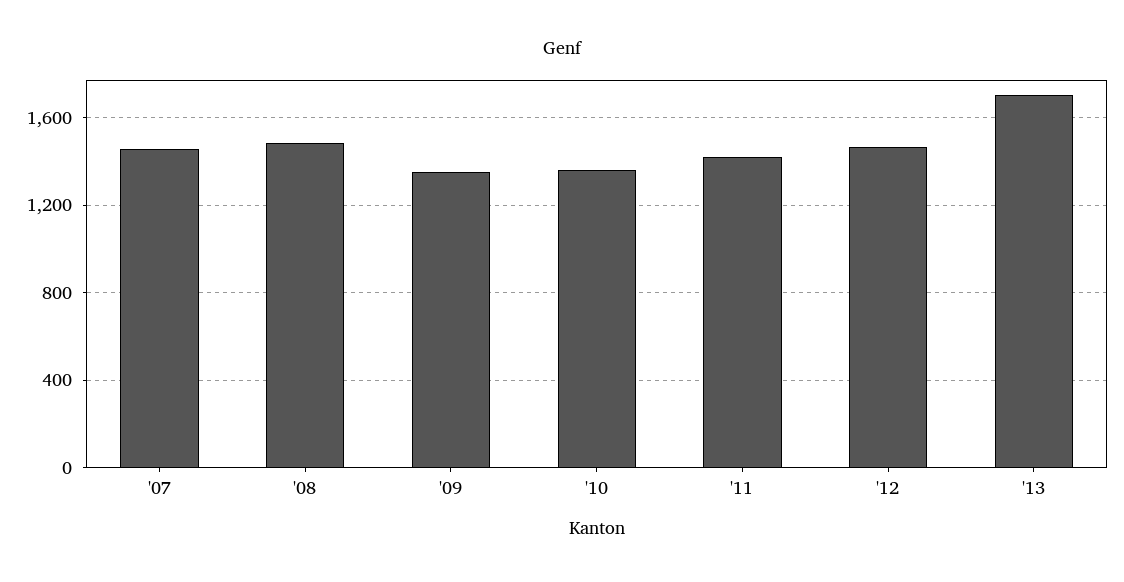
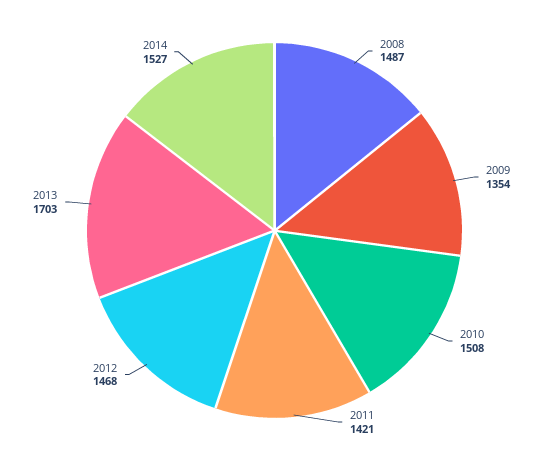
'07: 1450 -> none
'10: 1350 -> 1508
2014: none -> 1527

